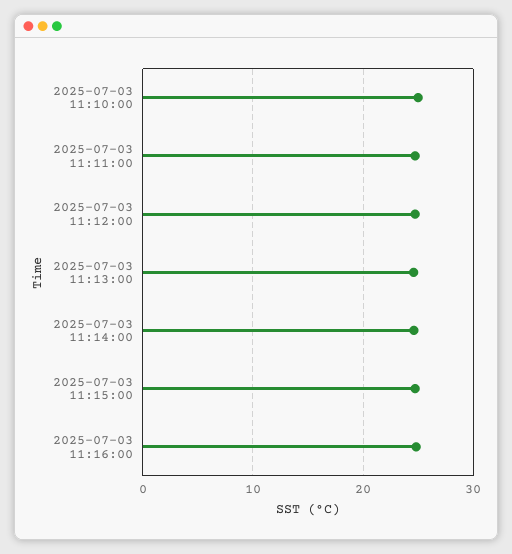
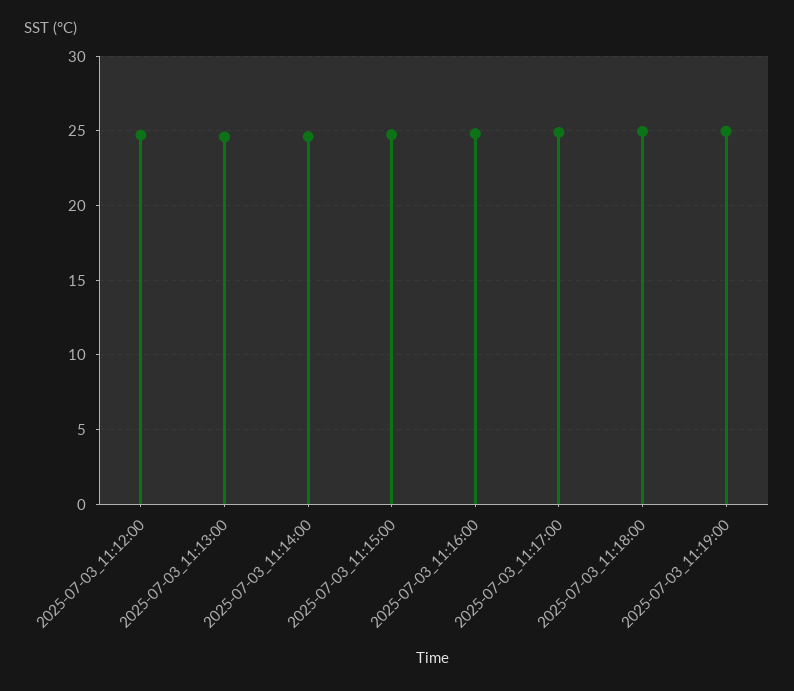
2025-07-03 11:10:00: 25 -> none
2025-07-03 11:11:00: 25 -> none
2025-07-03_11:17:00: none -> 25
2025-07-03_11:18:00: none -> 25
2025-07-03_11:19:00: none -> 25

